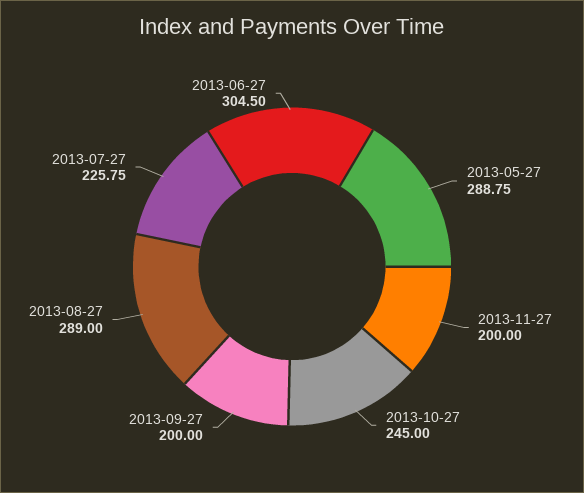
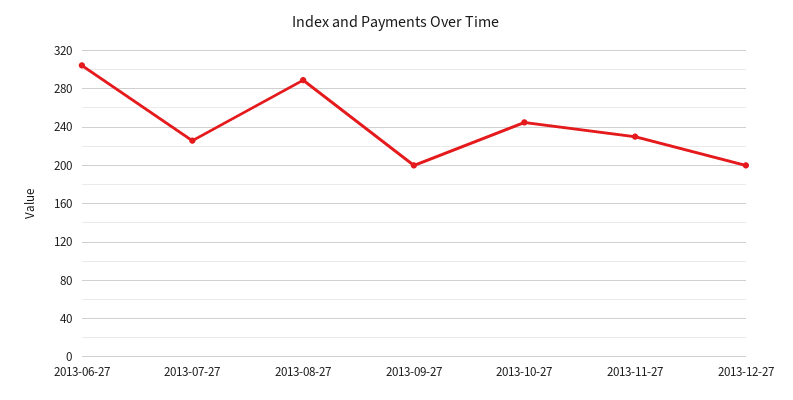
2013-05-27: 288.75 -> none
2013-11-27: 200 -> 230
2013-12-27: none -> 200

